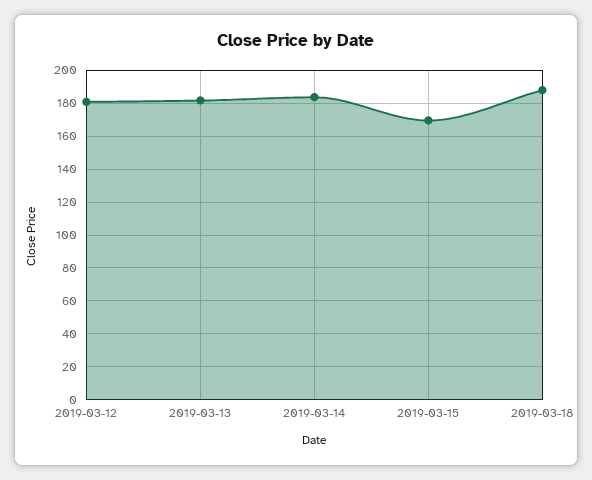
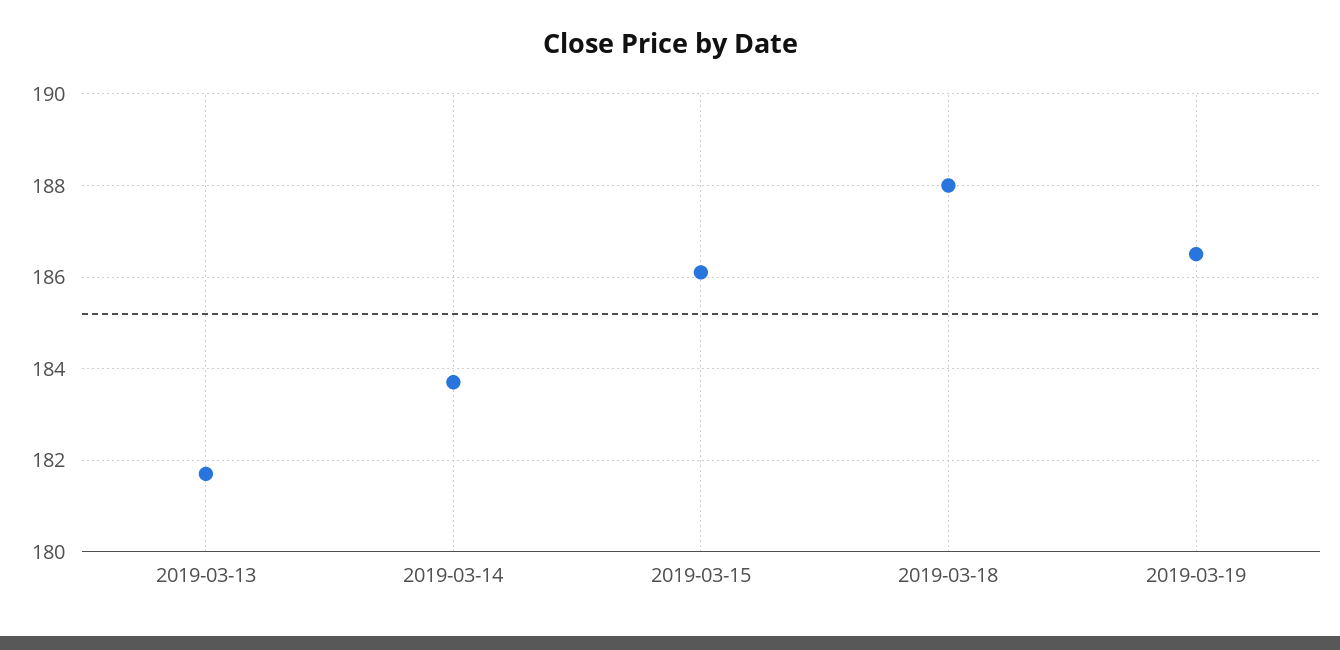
2019-03-12: 180 -> none
2019-03-15: 170 -> 186
2019-03-19: none -> 186.5

